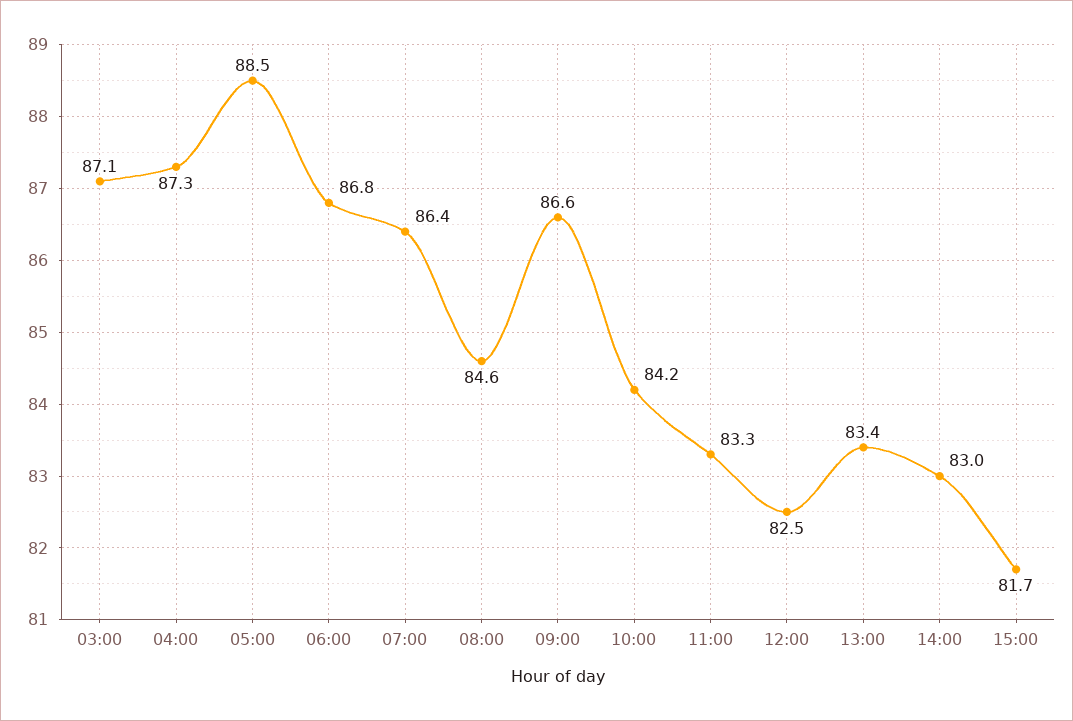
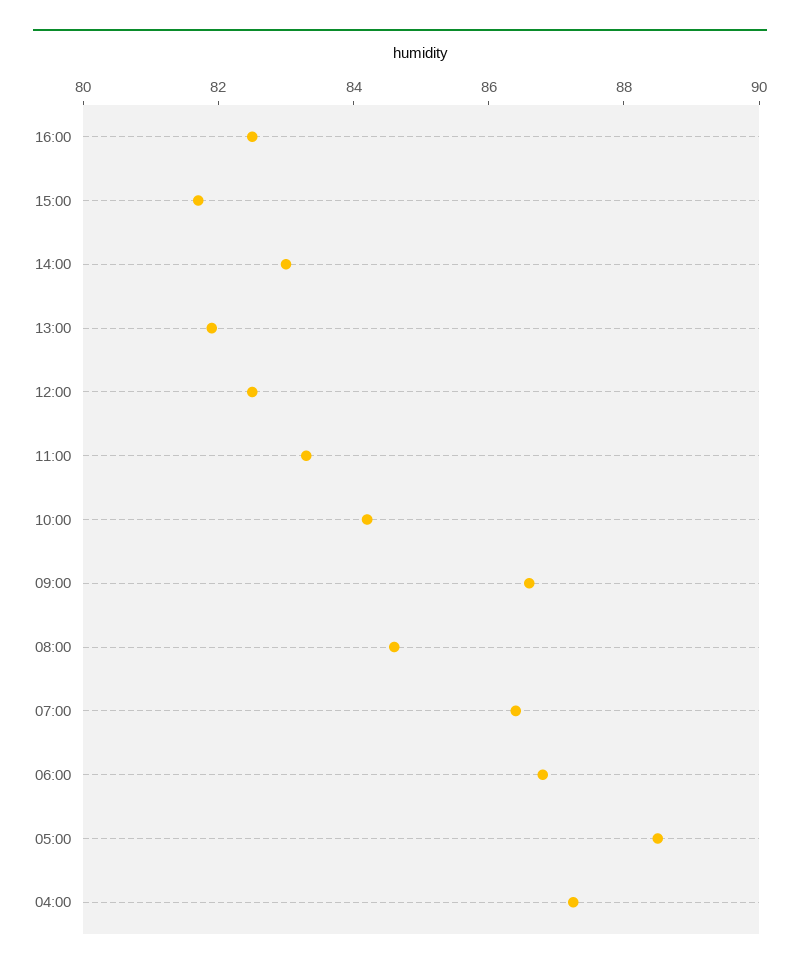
03:00: 87.1 -> none
13:00: 83.4 -> 82
16:00: none -> 82.5

